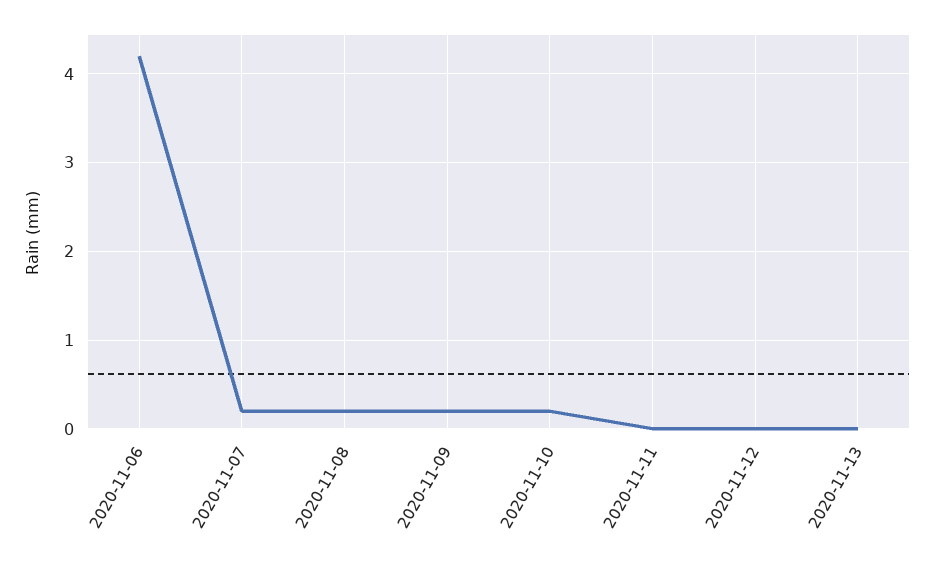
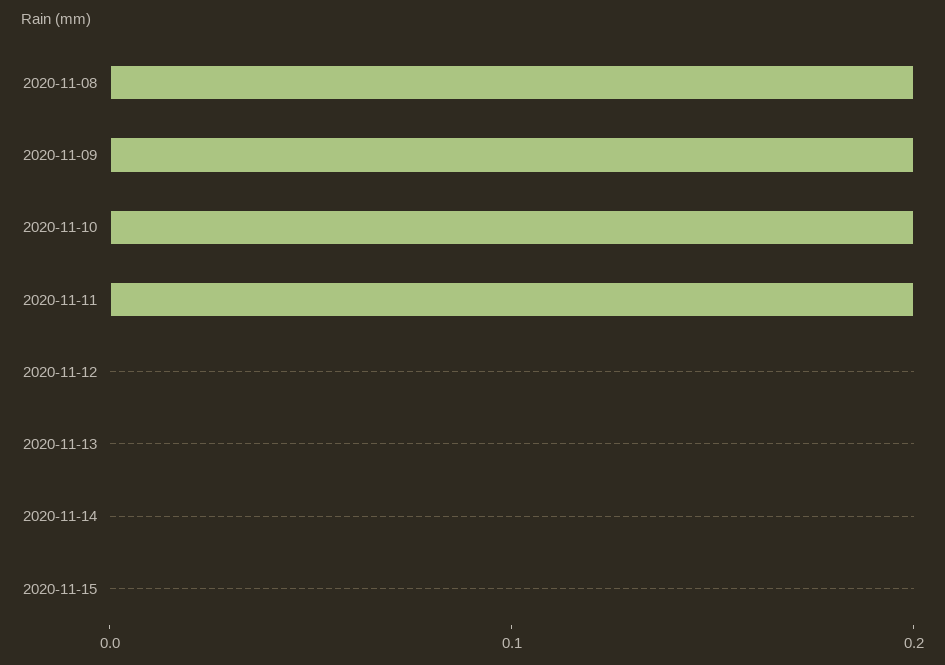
2020-11-06: 4.2 -> none
2020-11-07: 0.2 -> none
2020-11-11: 0 -> 0.2
2020-11-14: none -> 0
2020-11-15: none -> 0

